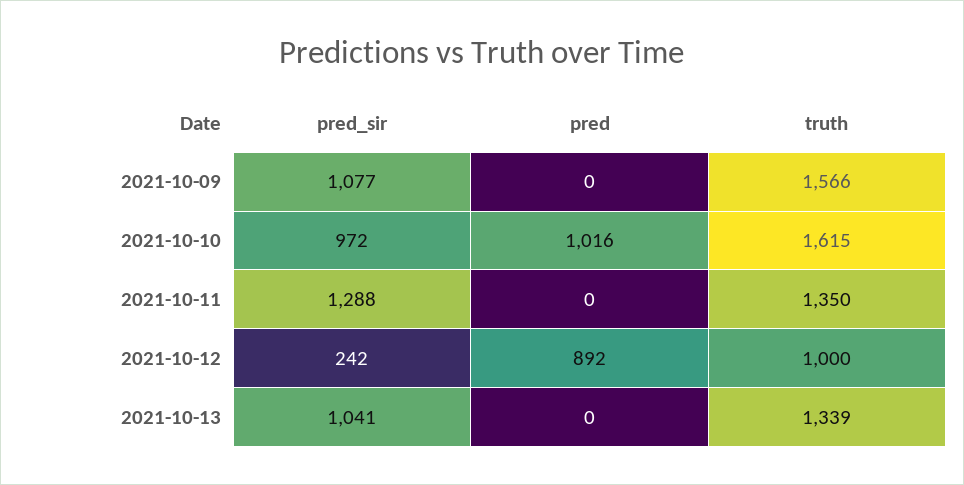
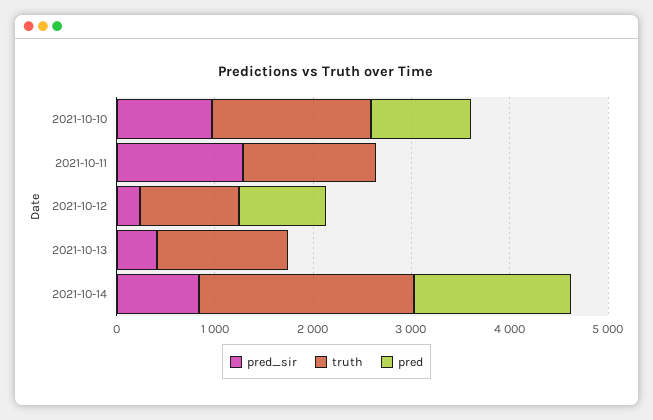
pred_sir, 2021-10-09: 1077 -> none
pred, 2021-10-09: 0 -> none
truth, 2021-10-09: 1566 -> none
pred_sir, 2021-10-13: 1041 -> 400
pred_sir, 2021-10-14: none -> 800
truth, 2021-10-14: none -> 2200
pred, 2021-10-14: none -> 1600

